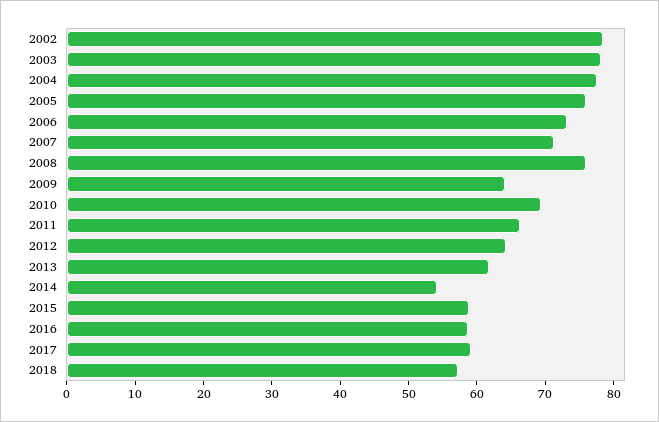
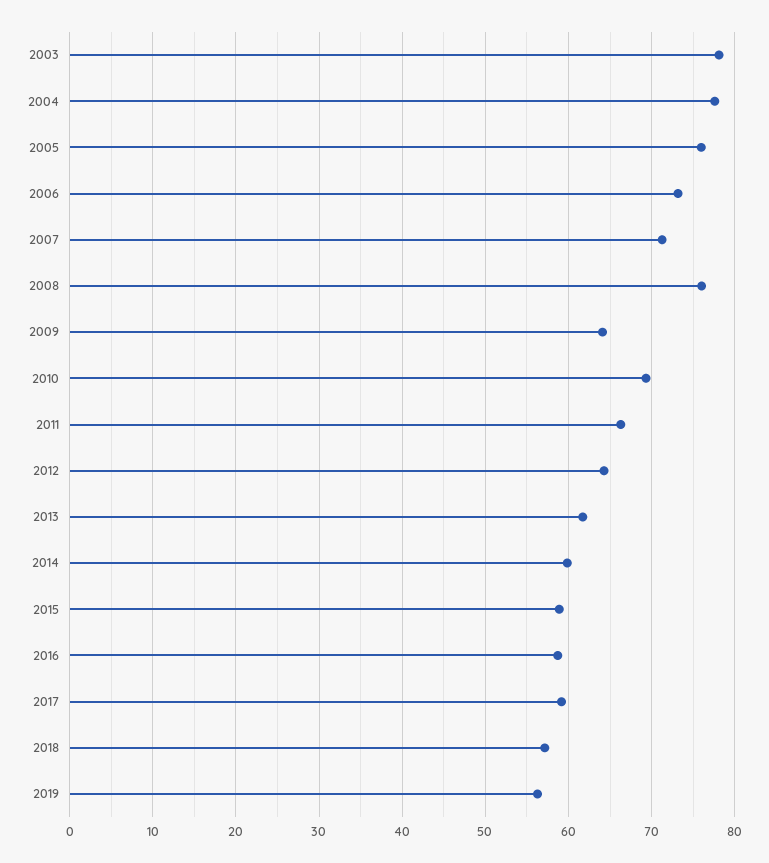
2002: 78 -> none
2014: 54 -> 60
2019: none -> 56

